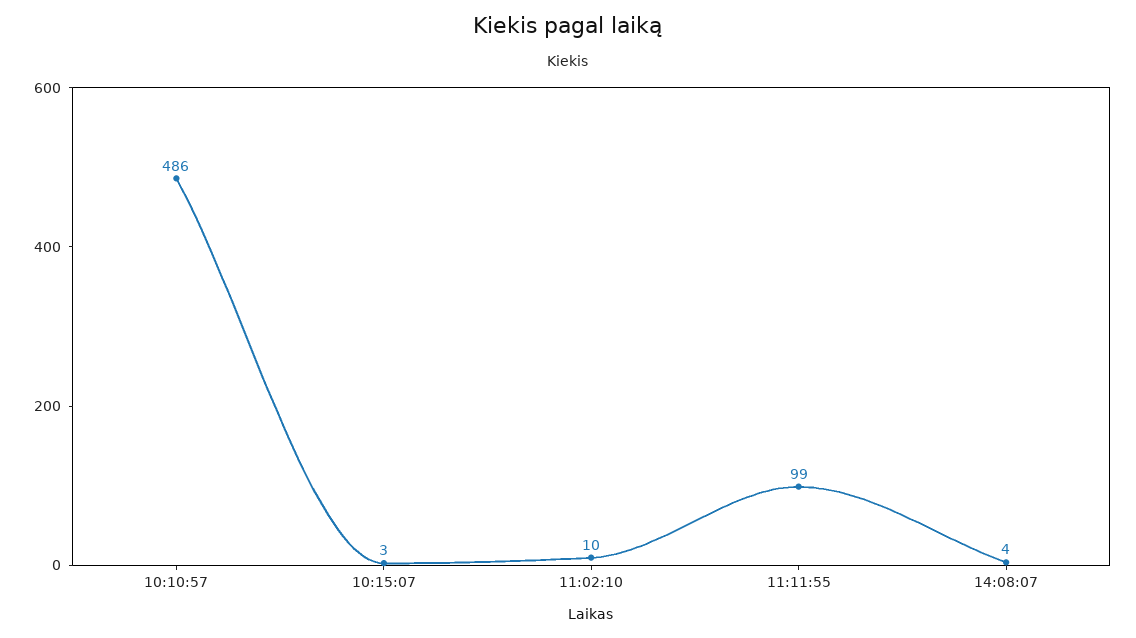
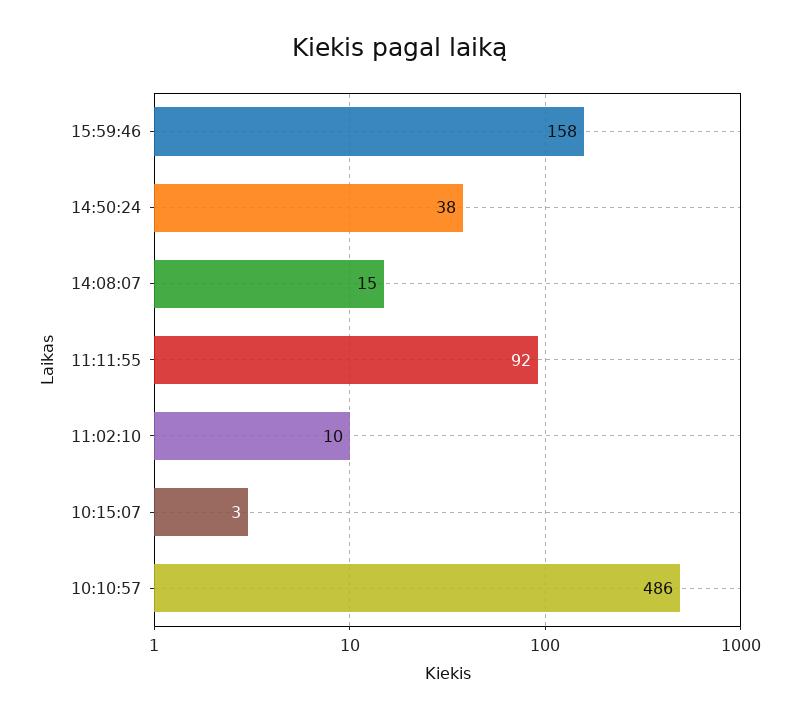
11:11:55: 99 -> 92
14:08:07: 4 -> 15
15:59:46: none -> 158
14:50:24: none -> 38

